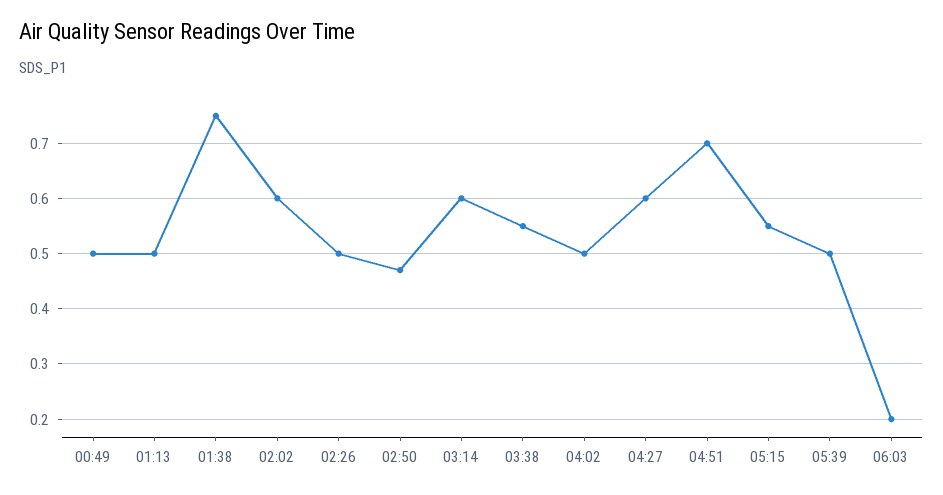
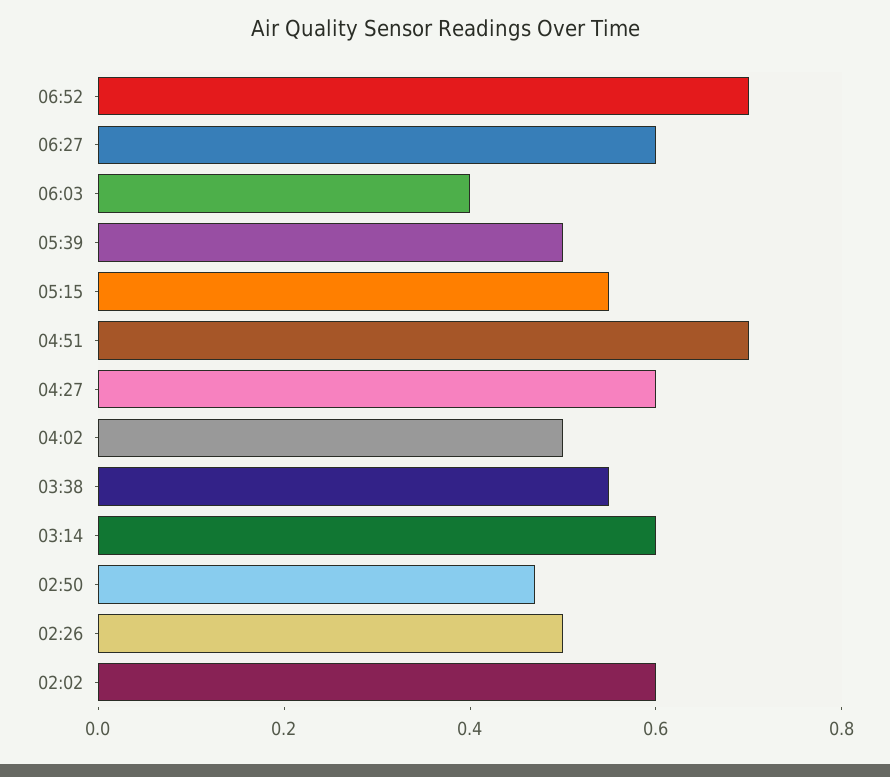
00:49: 0.5 -> none
01:13: 0.5 -> none
01:38: 0.75 -> none
06:03: 0.2 -> 0.4
06:52: none -> 0.7
06:27: none -> 0.6

